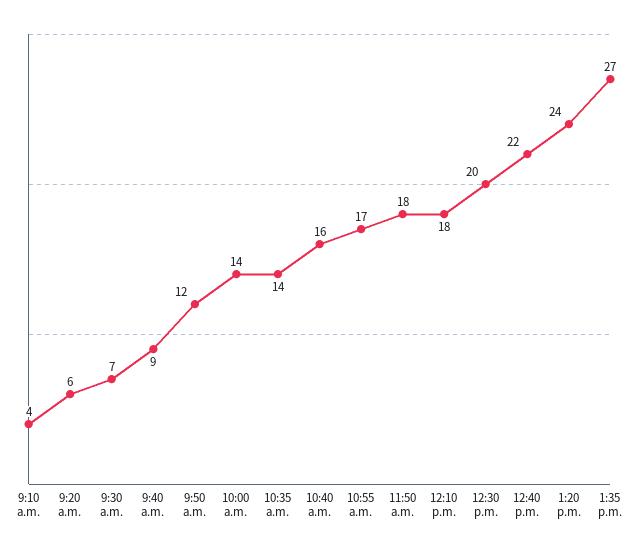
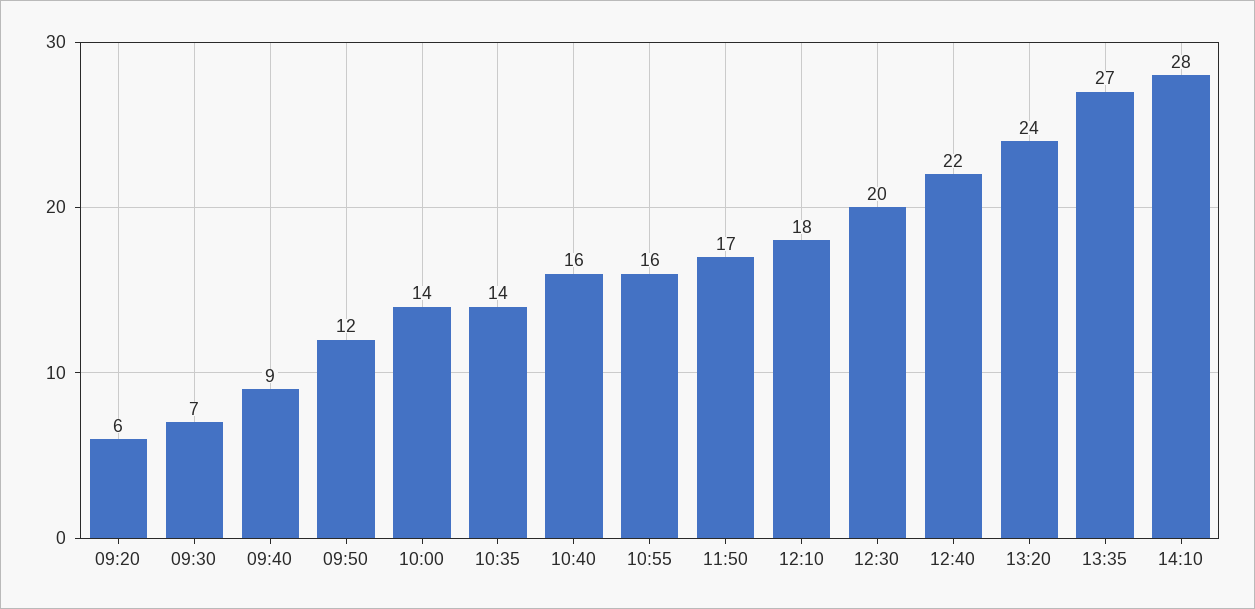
9:10 a.m.: 4 -> none
10:55 a.m.: 17 -> 16
11:50 a.m.: 18 -> 17
14:10: none -> 28

